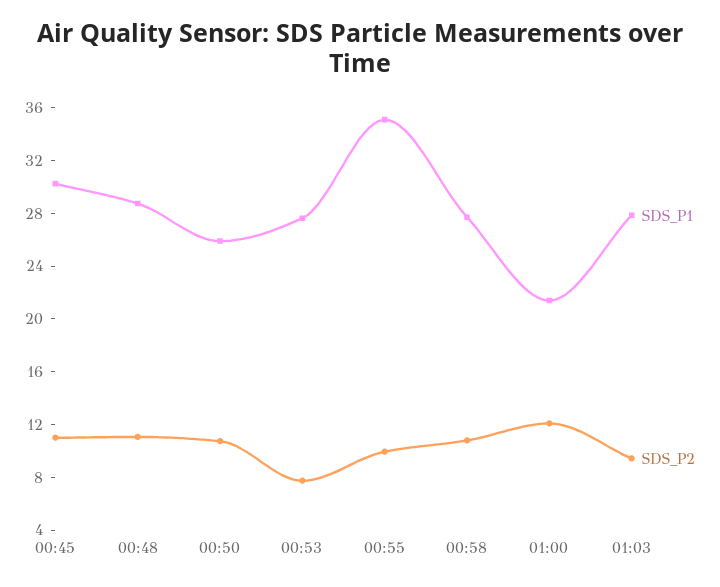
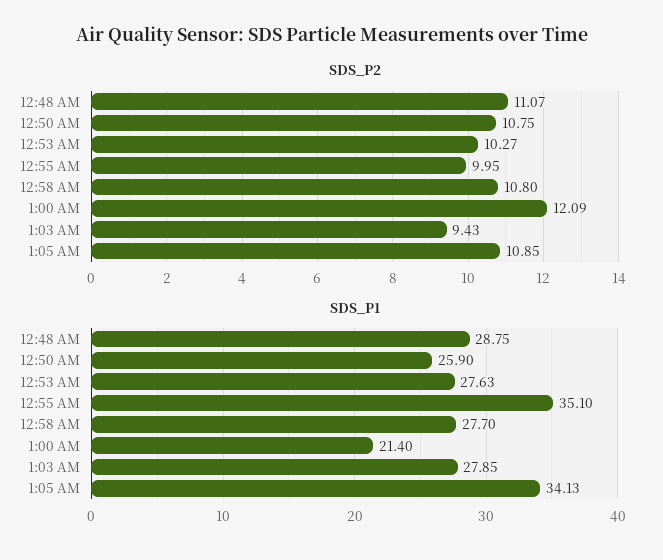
SDS_P1, 00:45: 30 -> none
SDS_P2, 00:45: 11 -> none
SDS_P2, 00:53: 8 -> 10.27
SDS_P2, 1:05 AM: none -> 10.85
SDS_P1, 1:05 AM: none -> 34.13

